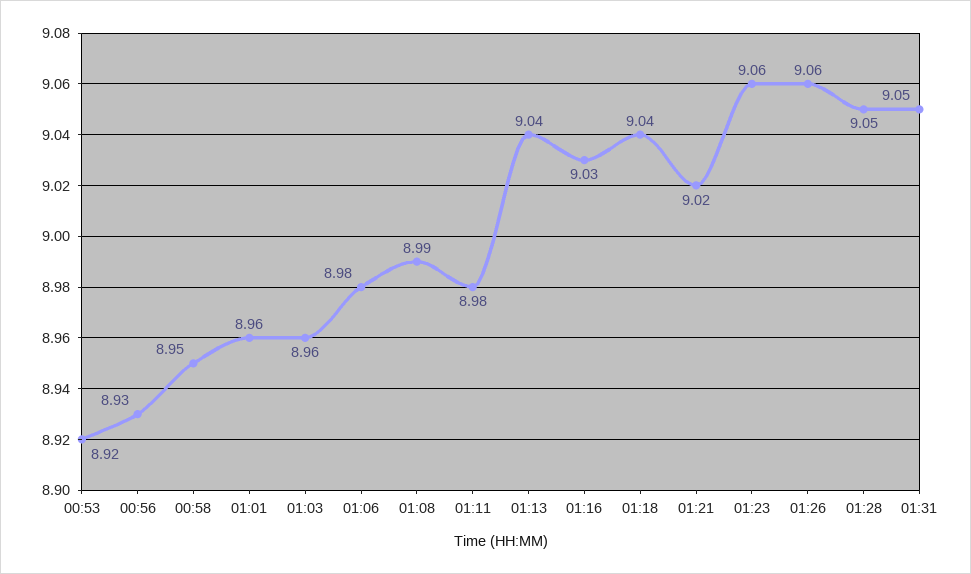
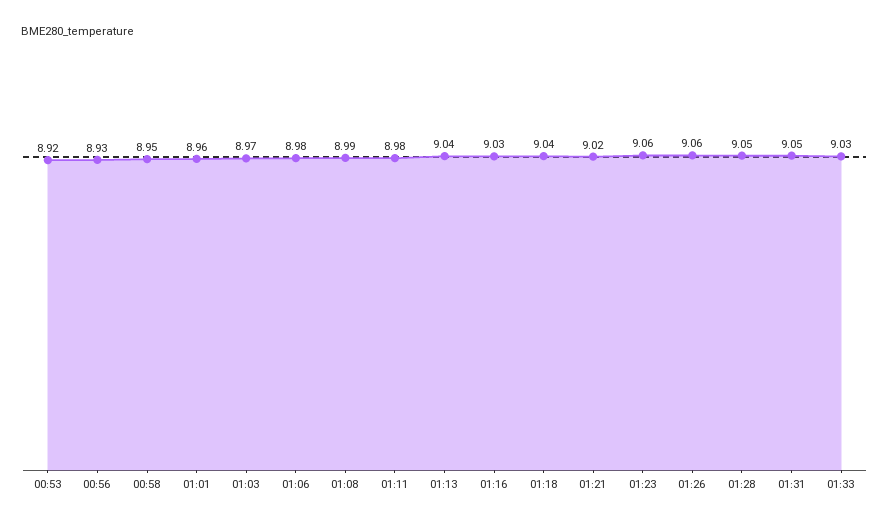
01:03: 8.96 -> 8.97
01:33: none -> 9.03

